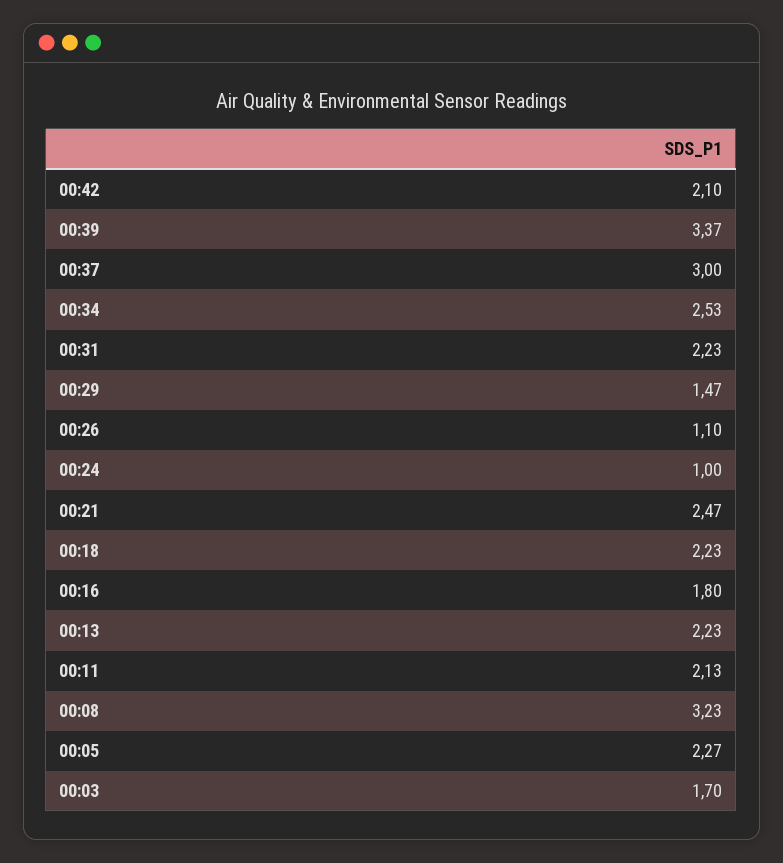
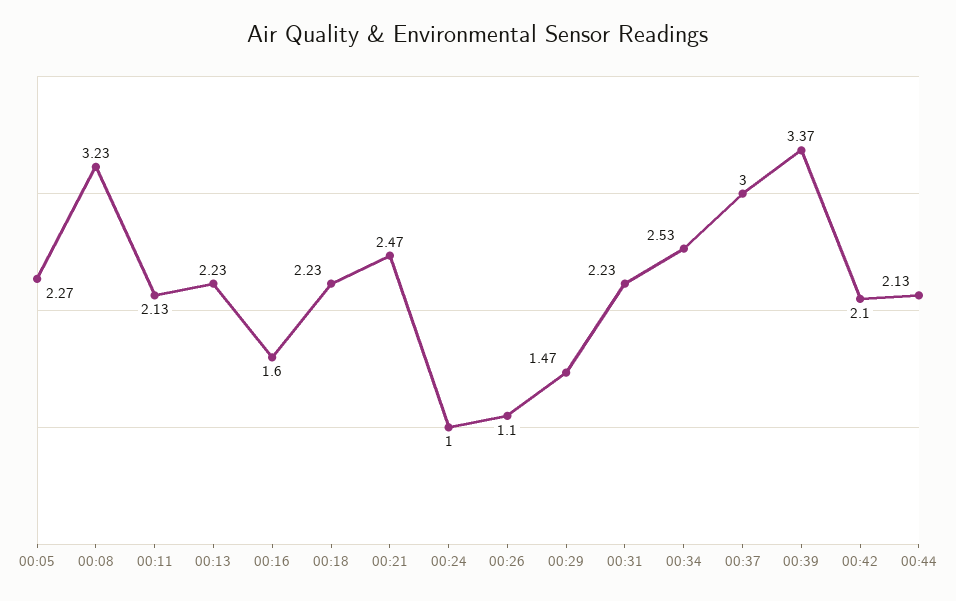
00:16: 1.8 -> 1.6
00:03: 1.7 -> none
00:44: none -> 2.13

